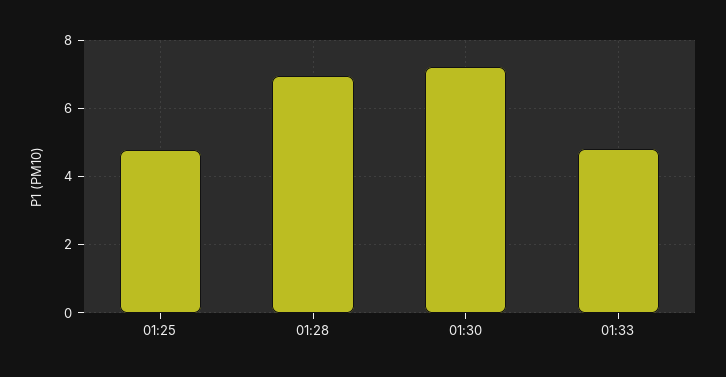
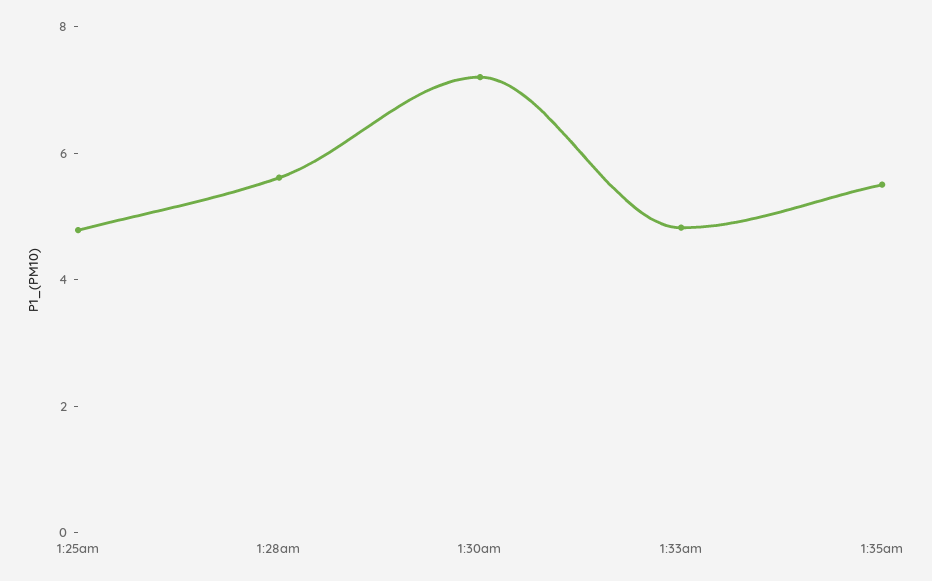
01:28: 7 -> 5.5
1:35am: none -> 5.5

